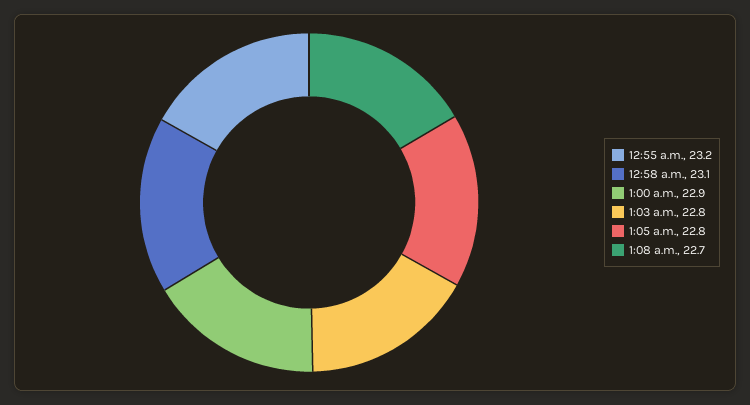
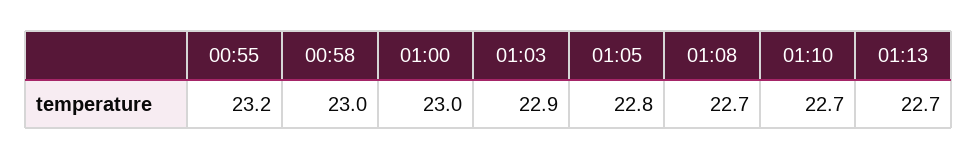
12:58 a.m.: 23.1 -> 23
1:00 a.m.: 22.9 -> 23
1:03 a.m.: 22.8 -> 22.9
01:10: none -> 22.7
01:13: none -> 22.7

